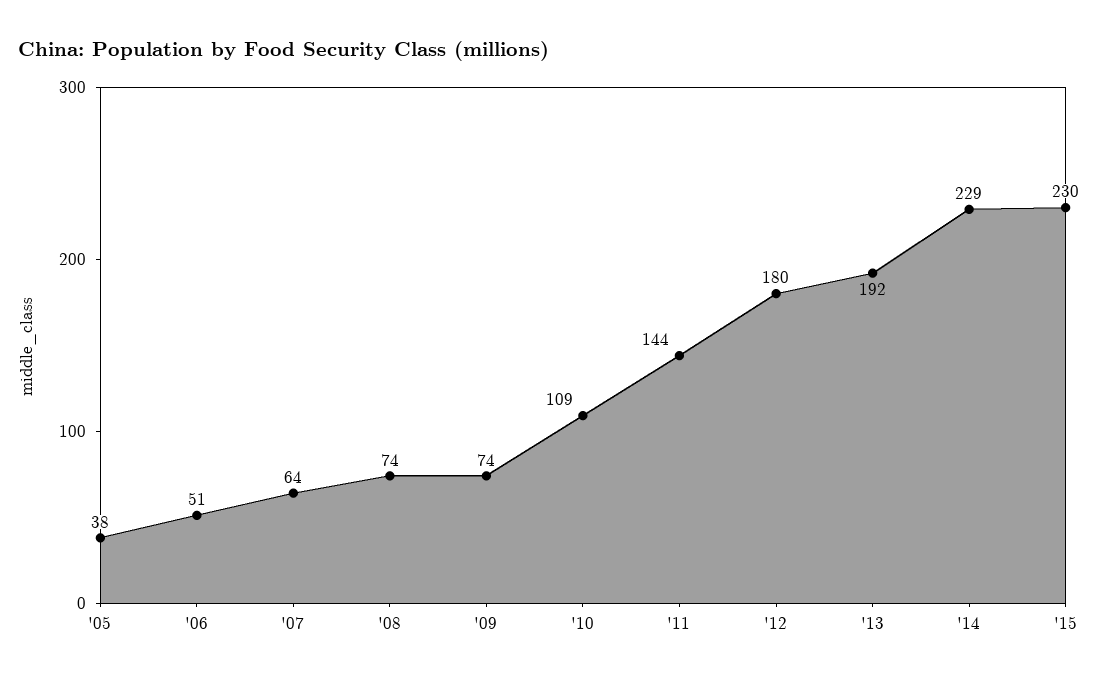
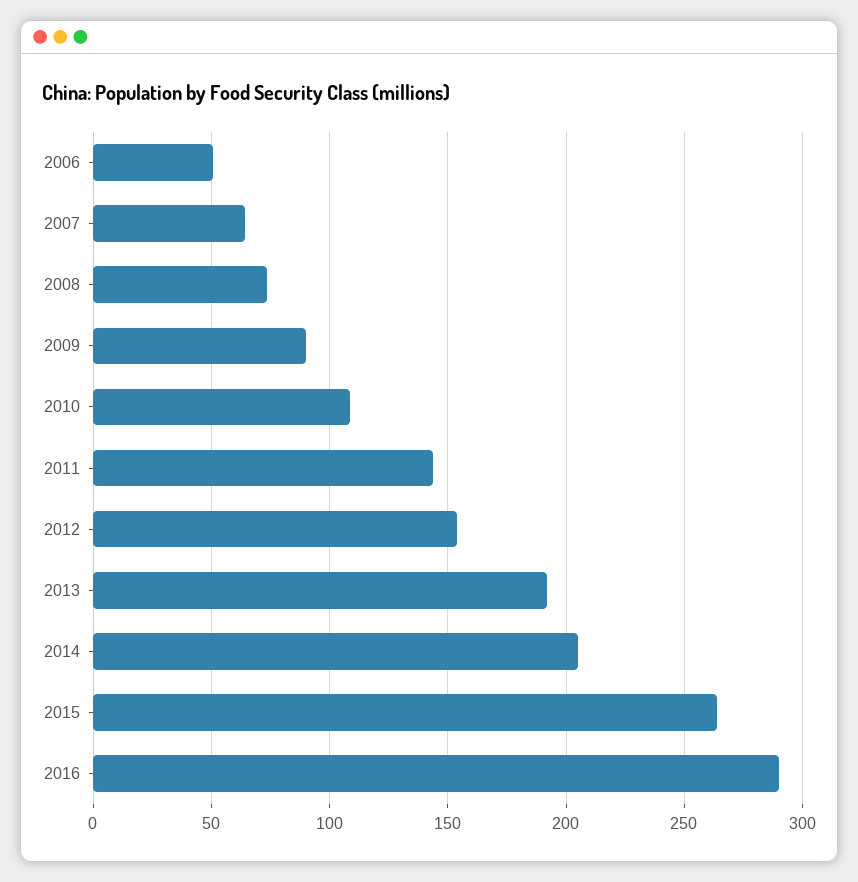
'05: 38 -> none
'09: 74 -> 90
'12: 180 -> 155
'14: 229 -> 205
'15: 230 -> 265
2016: none -> 290

